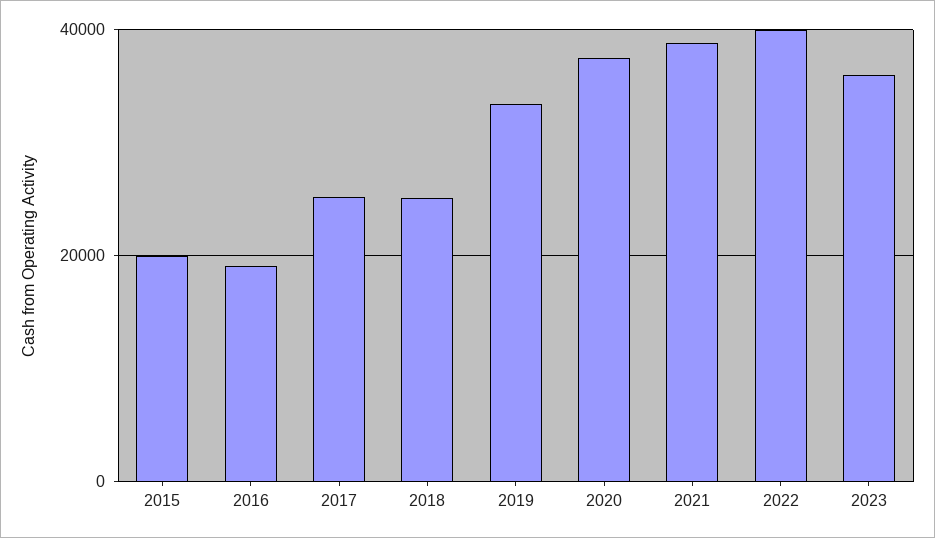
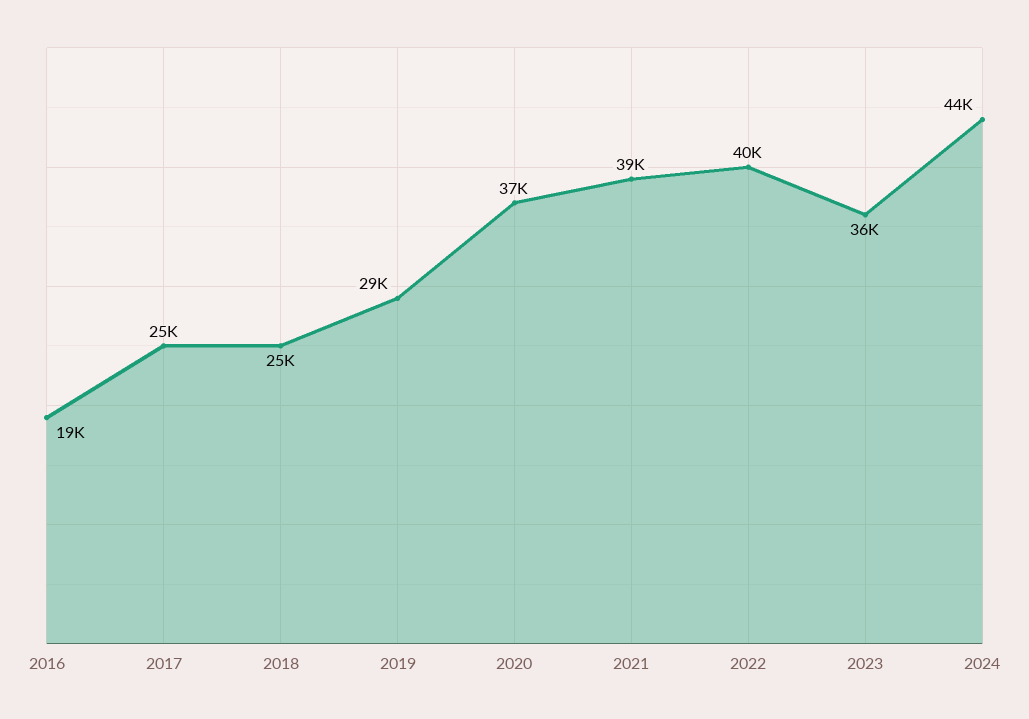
2015: 20000 -> none
2019: 34000 -> 29000
2024: none -> 44000

